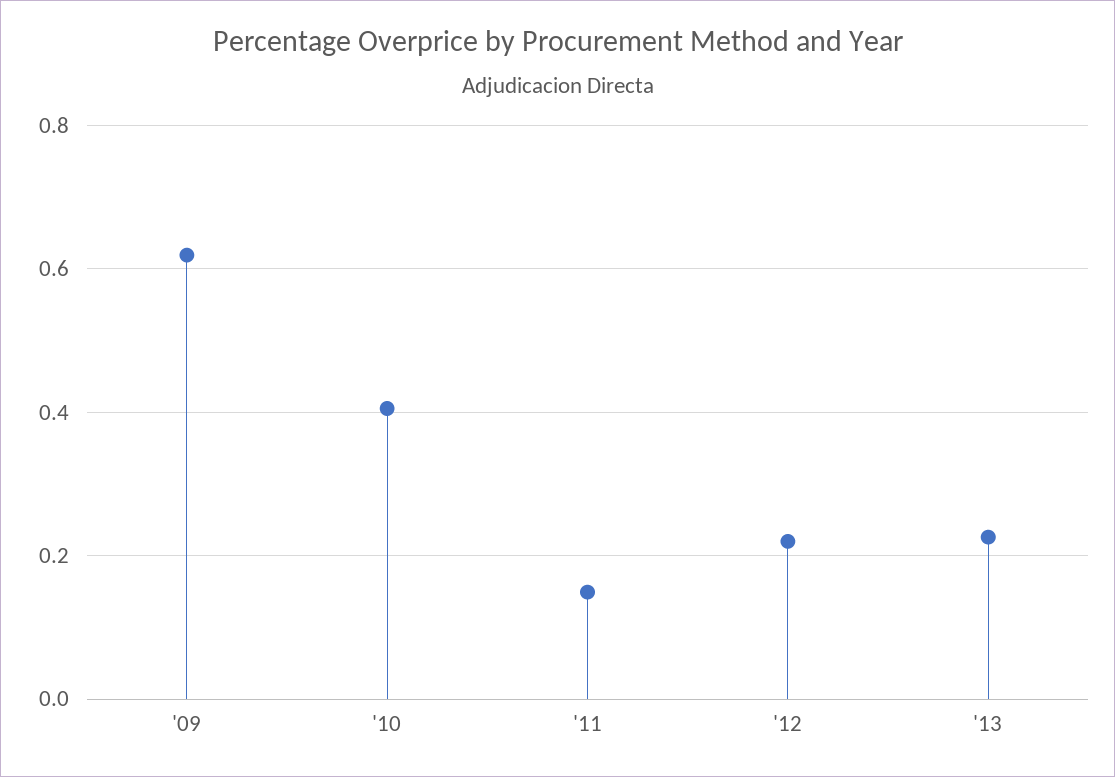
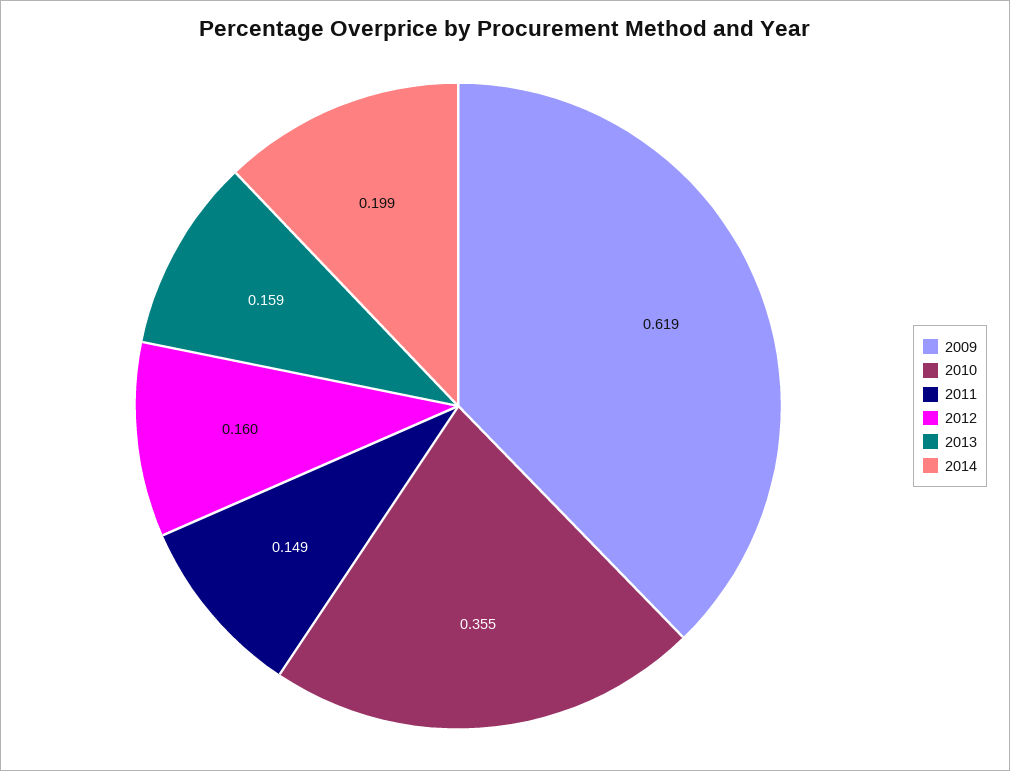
'10: 0.4 -> 0.355
'12: 0.22 -> 0.16
'13: 0.22 -> 0.159
2014: none -> 0.199

